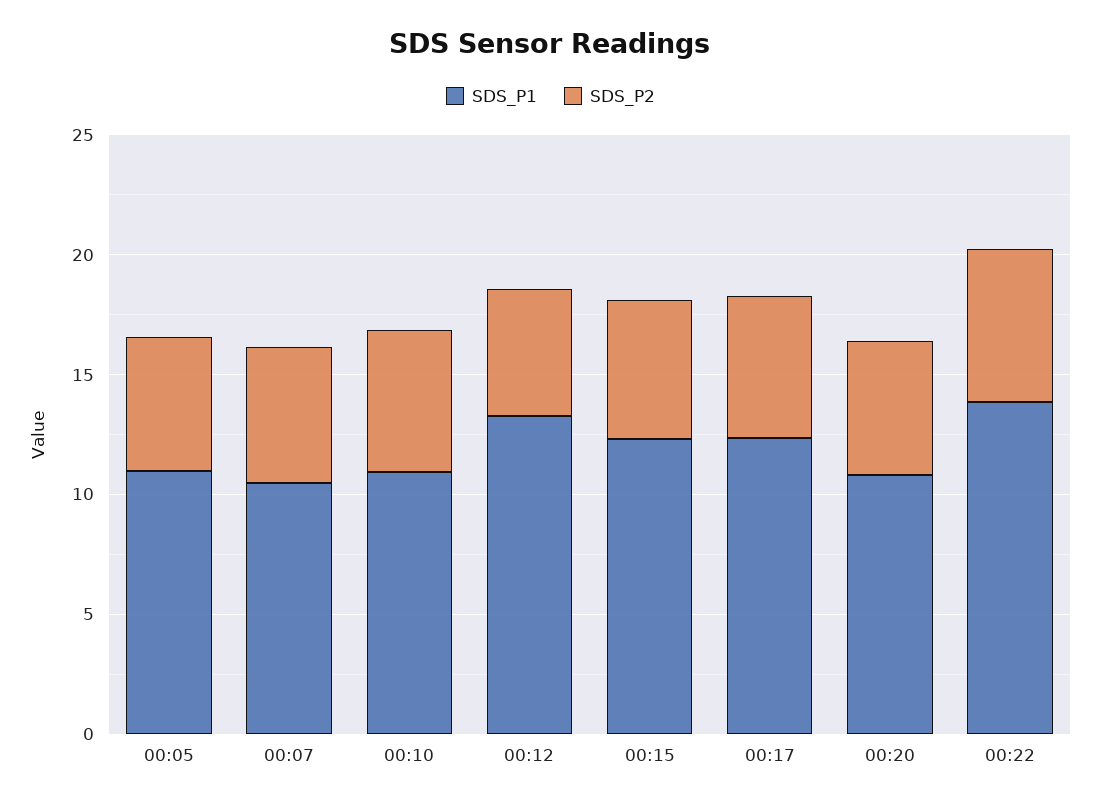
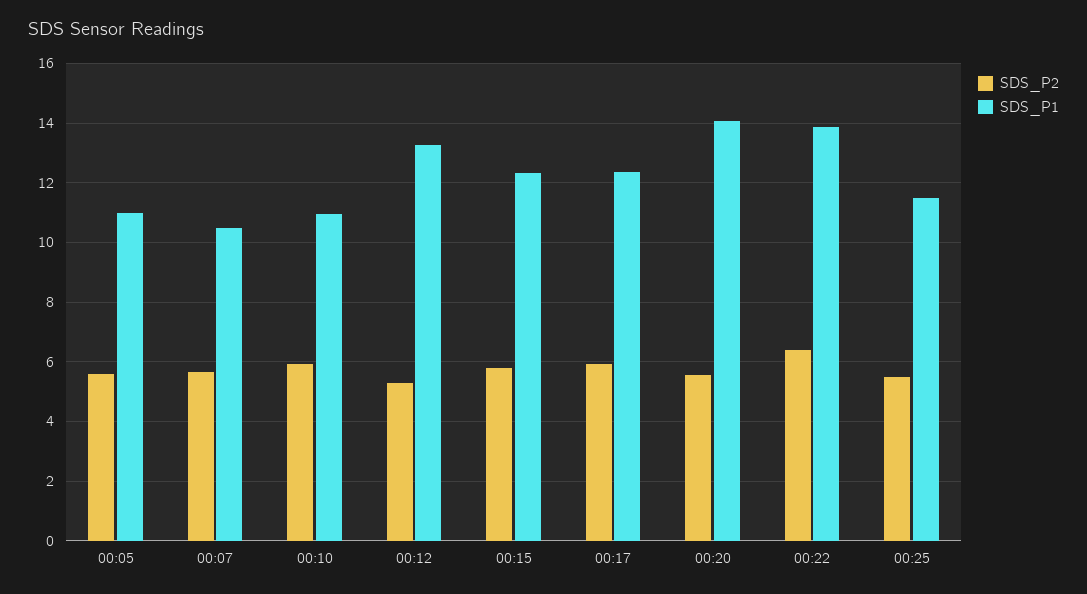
SDS_P1, 00:20: 11 -> 14
SDS_P2, 00:25: none -> 5.5
SDS_P1, 00:25: none -> 11.5

